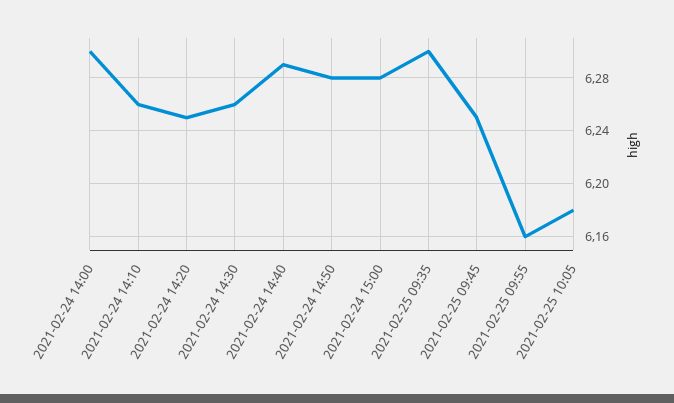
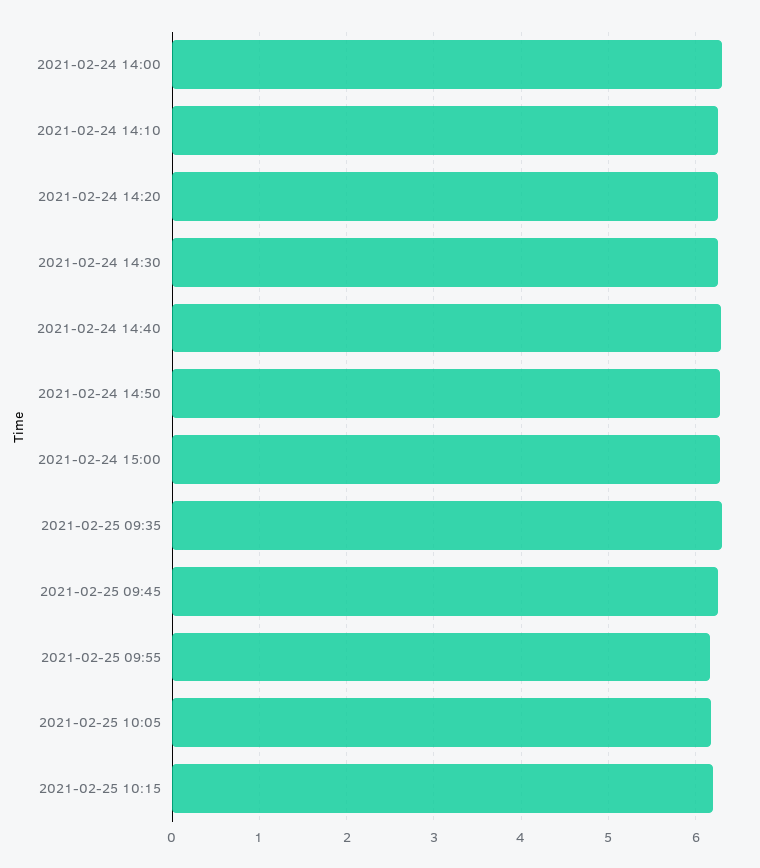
2021-02-25 10:15: none -> 6.2

